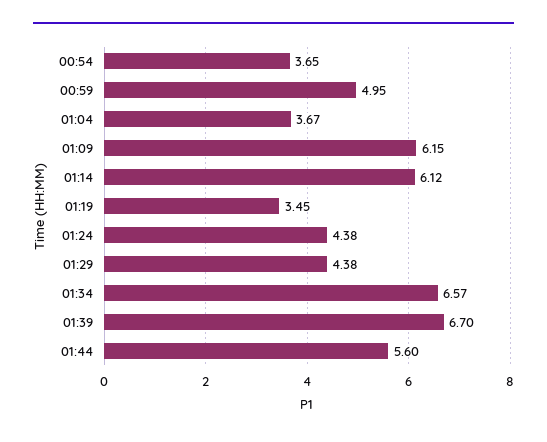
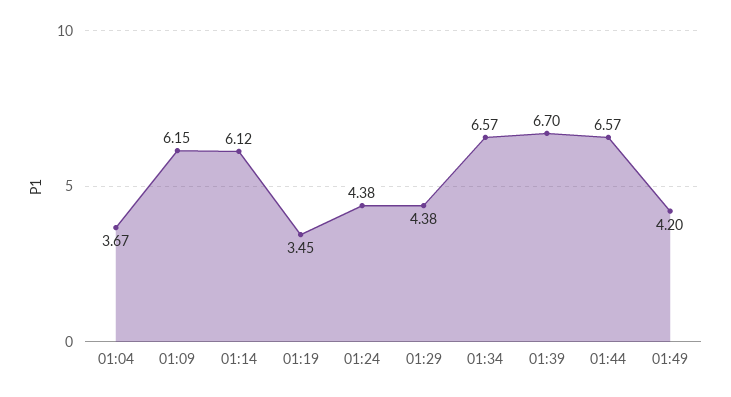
00:54: 3.65 -> none
00:59: 4.95 -> none
01:44: 5.6 -> 6.57
01:49: none -> 4.2

